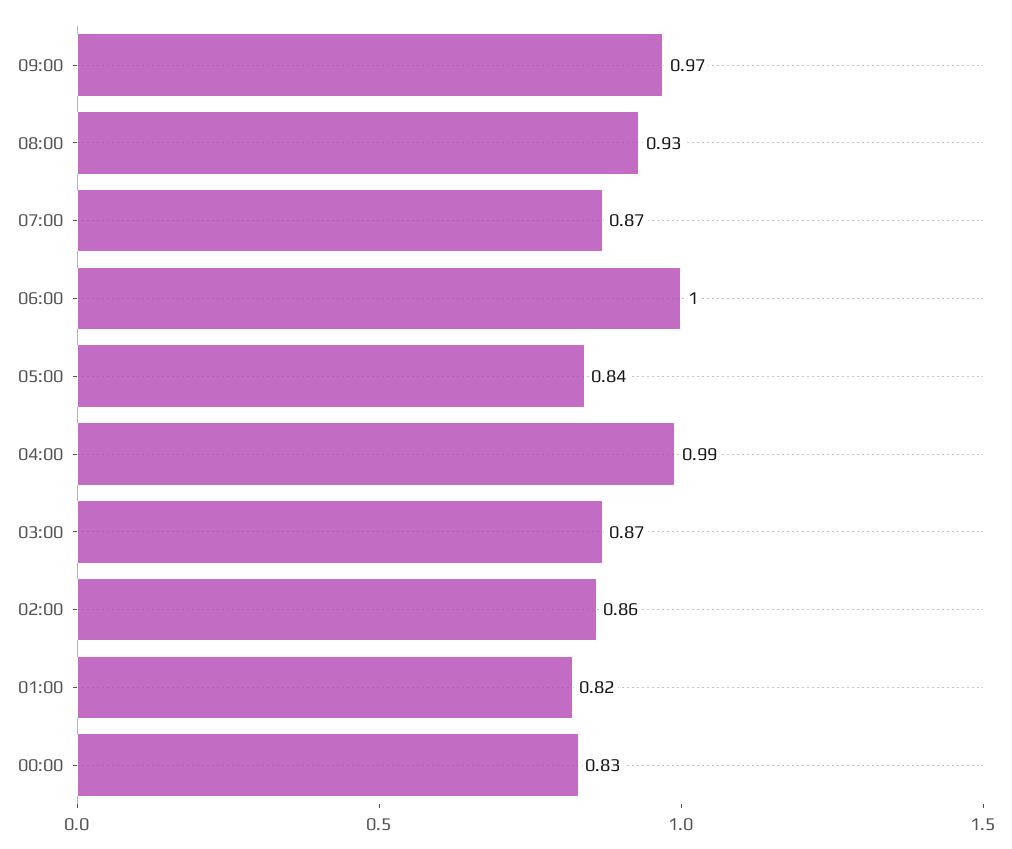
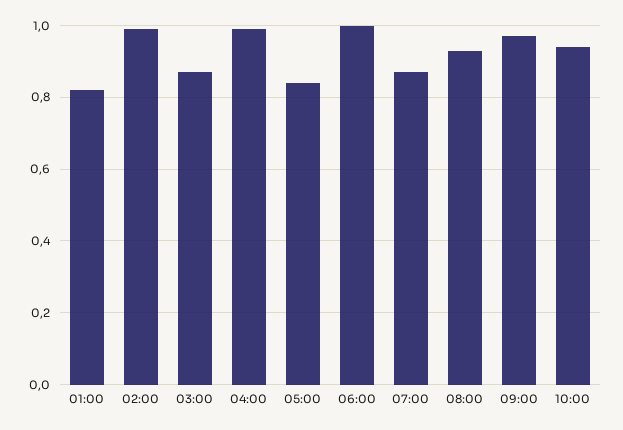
02:00: 0.86 -> 1
00:00: 0.83 -> none
10:00: none -> 0.95

